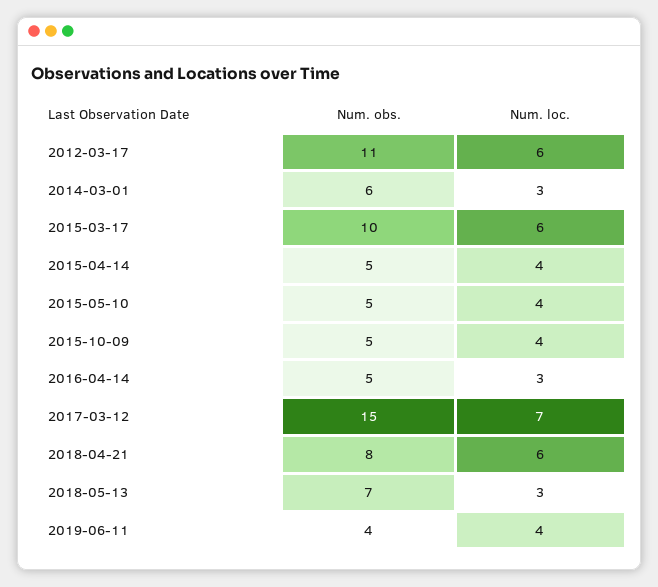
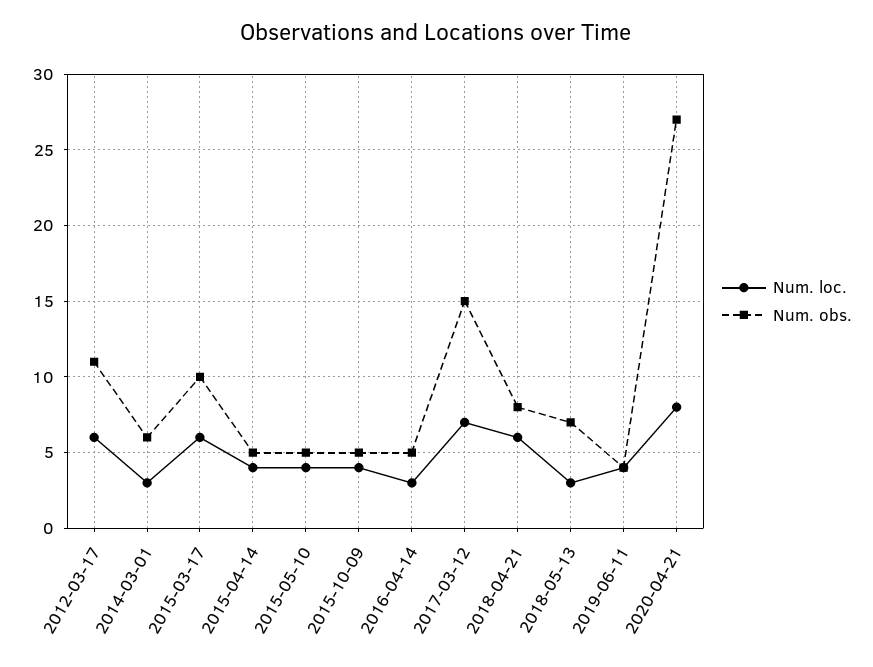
Num. loc., 2020-04-21: none -> 8
Num. obs., 2020-04-21: none -> 27

